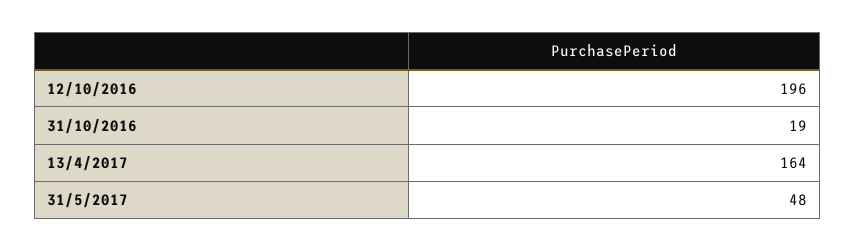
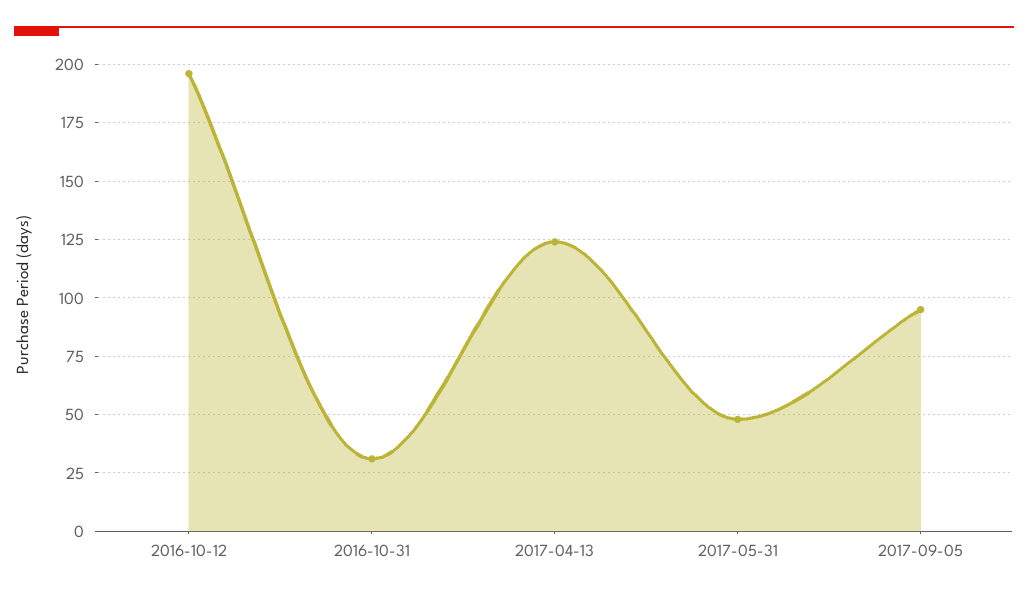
31/10/2016: 19 -> 30
13/4/2017: 164 -> 125
2017-09-05: none -> 95

